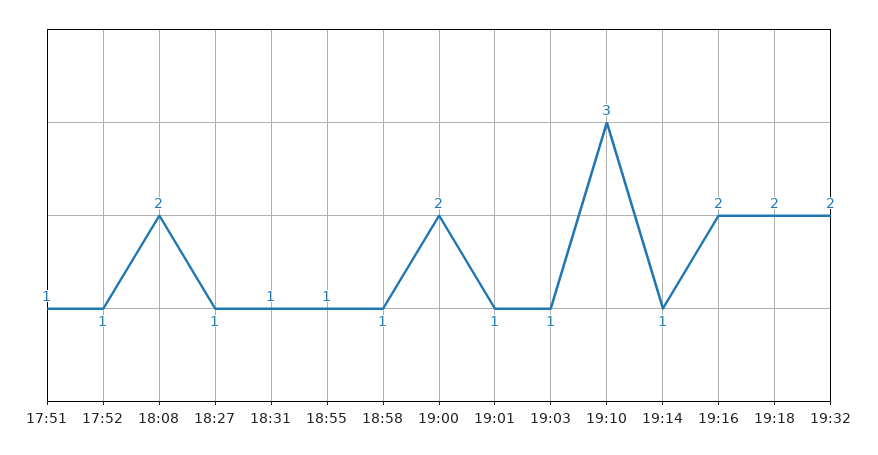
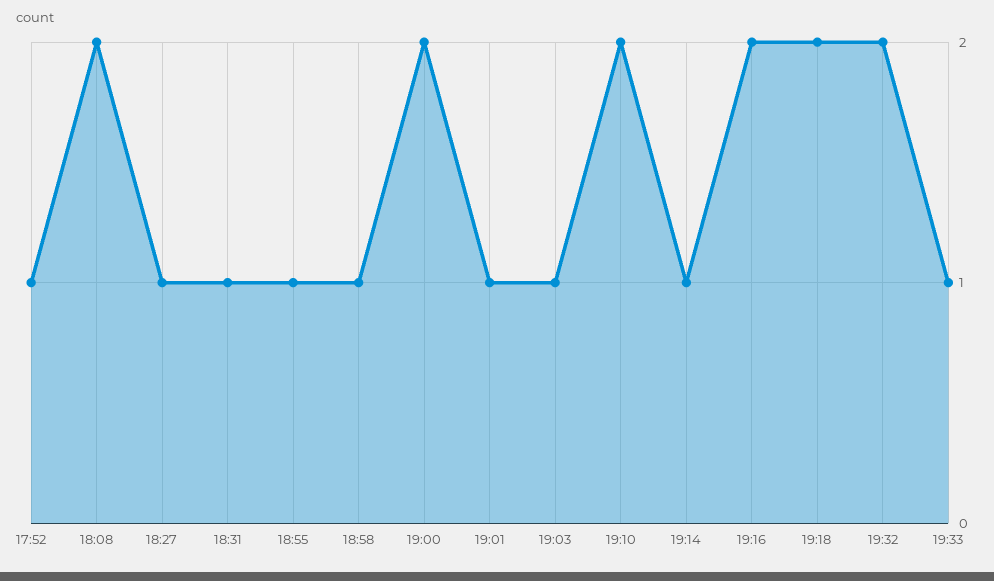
17:51: 1 -> none
19:10: 3 -> 2
19:33: none -> 1

